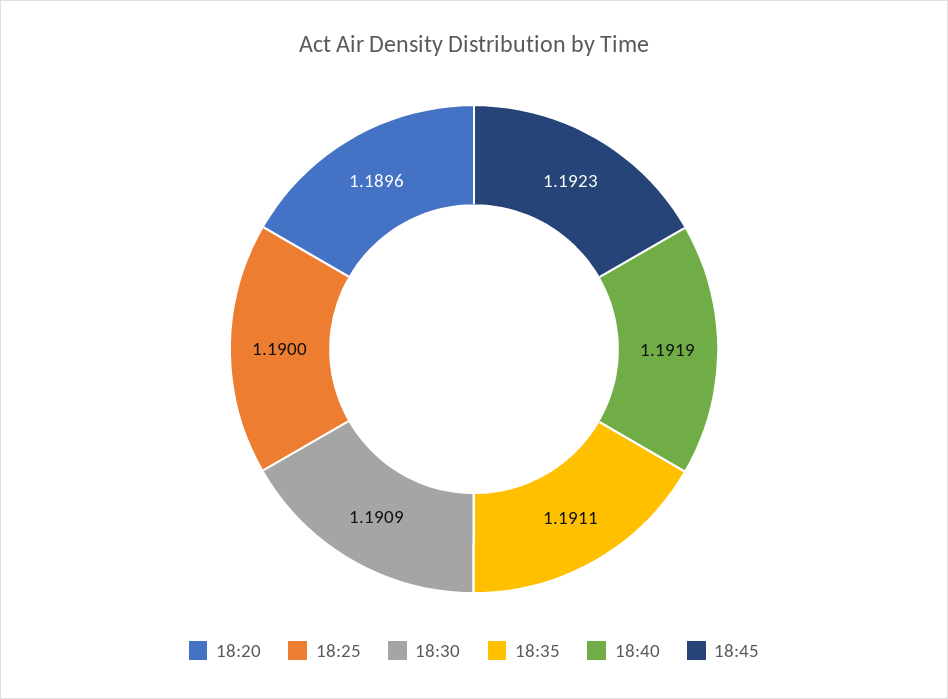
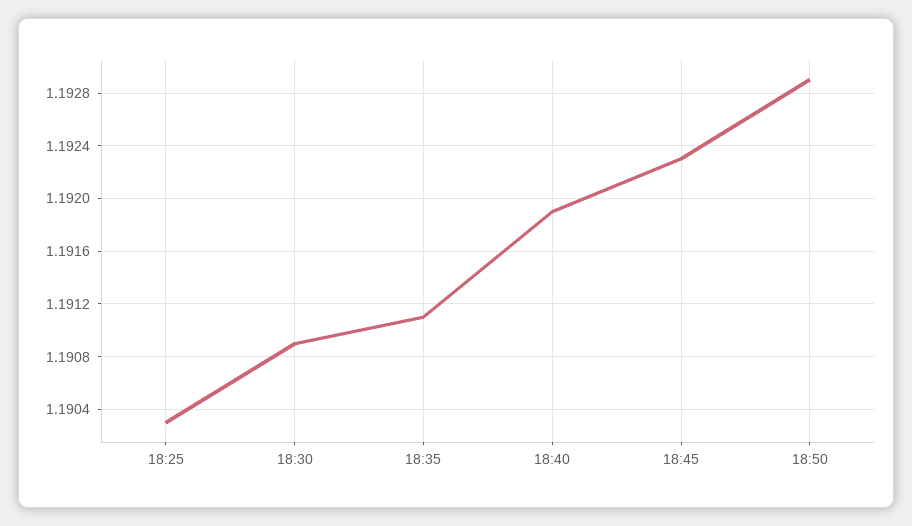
18:20: 1.1896 -> none
18:25: 1.19 -> 1.1903
18:50: none -> 1.1929

